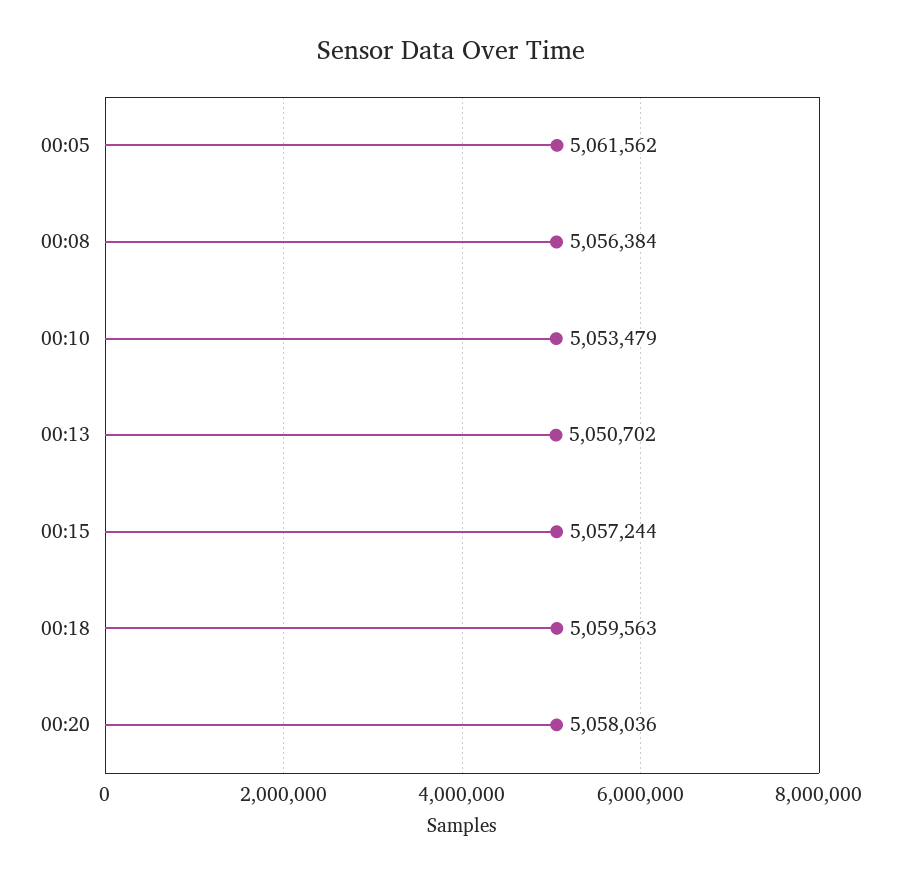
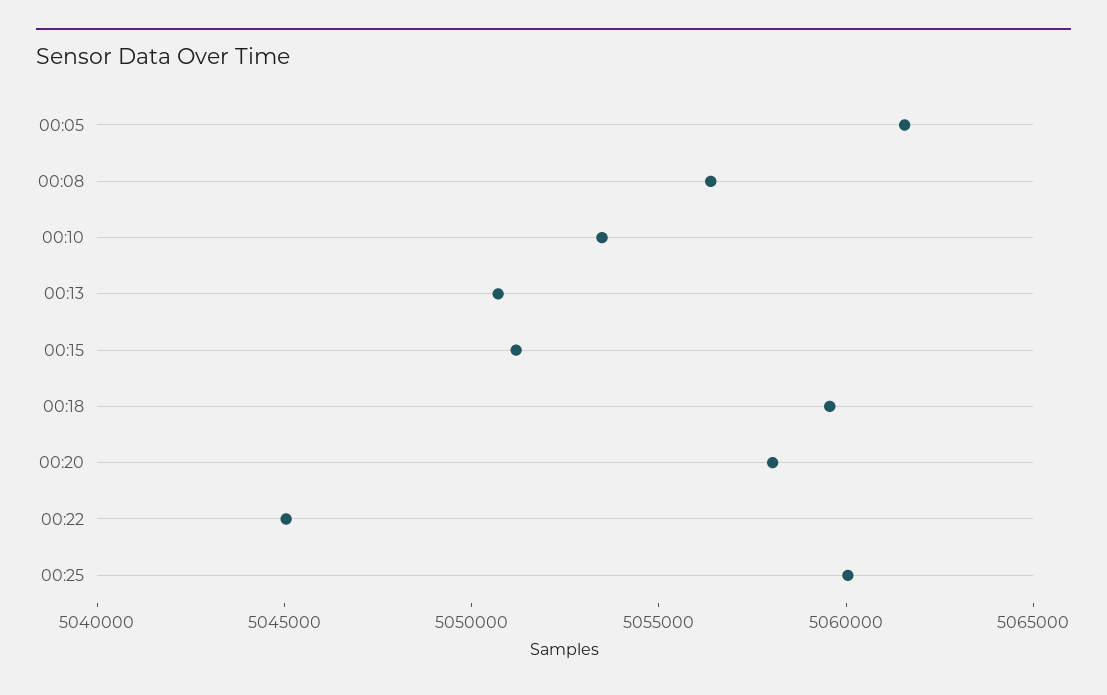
00:15: 5057244 -> 5051000
00:22: none -> 5045000
00:25: none -> 5060000

